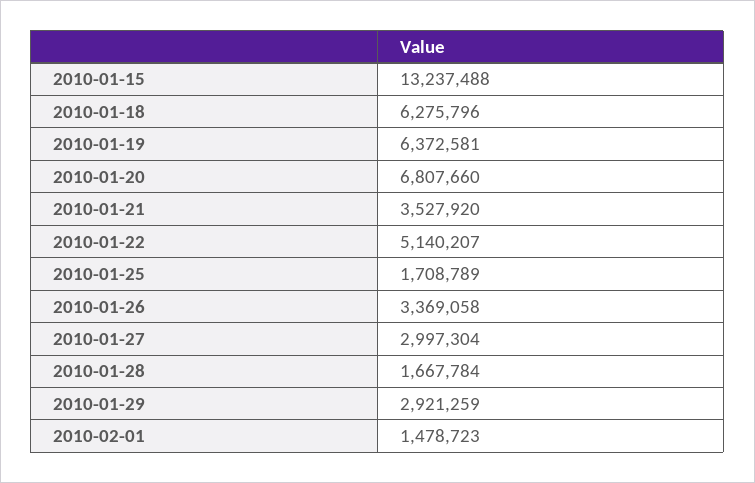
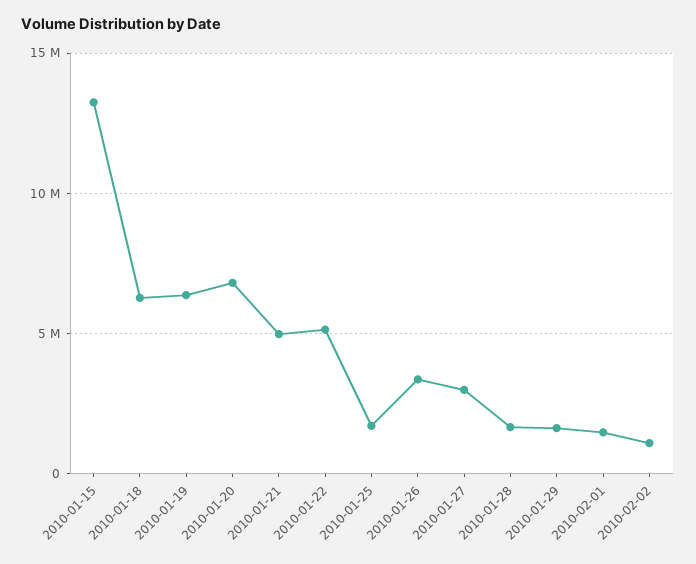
2010-01-21: 3527920 -> 5000000
2010-01-29: 2921259 -> 1500000
2010-02-02: none -> 1000000

